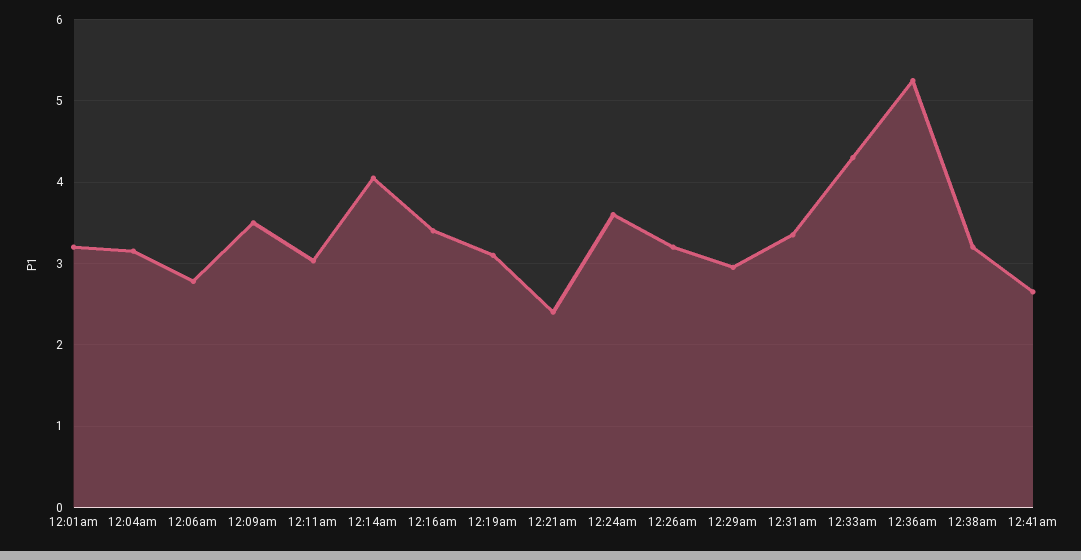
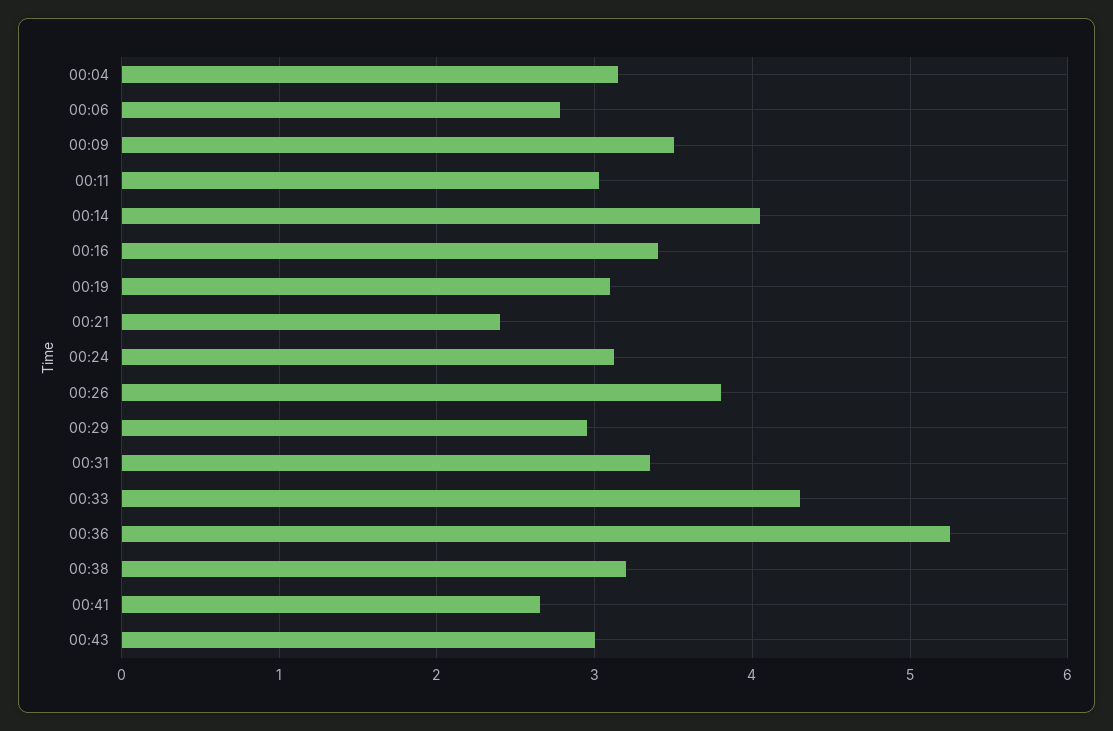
12:01am: 3.2 -> none
12:24am: 3.6 -> 3.1
12:26am: 3.2 -> 3.8
00:43: none -> 3

